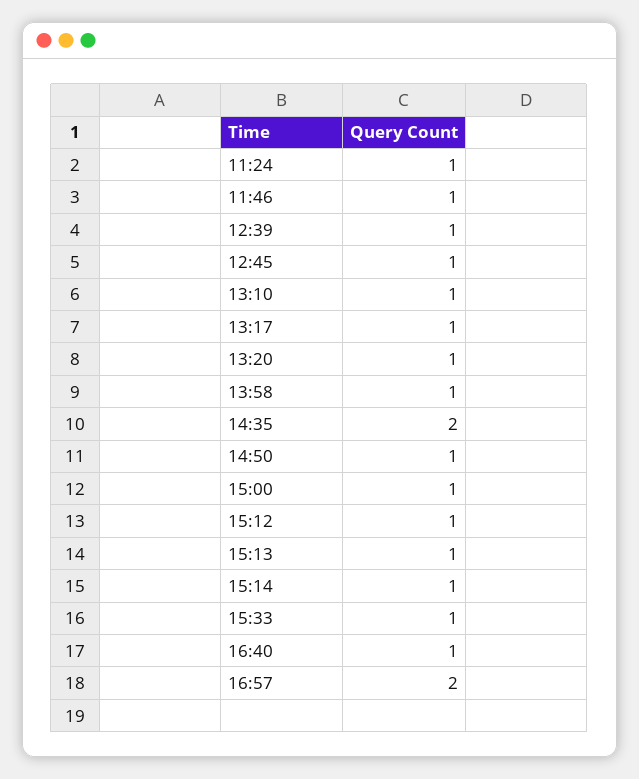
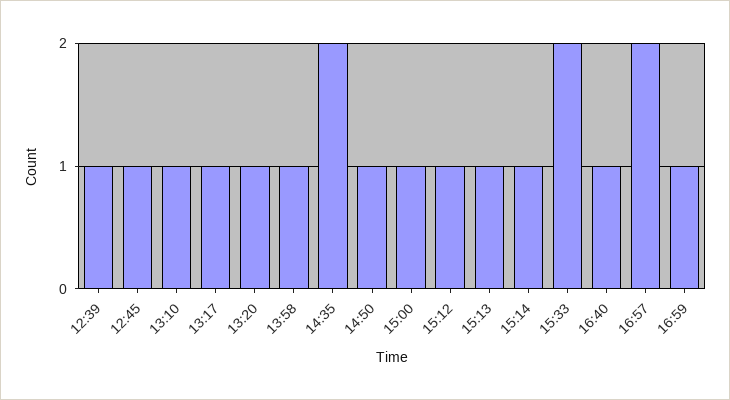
11:24: 1 -> none
11:46: 1 -> none
15:33: 1 -> 2
16:59: none -> 1

